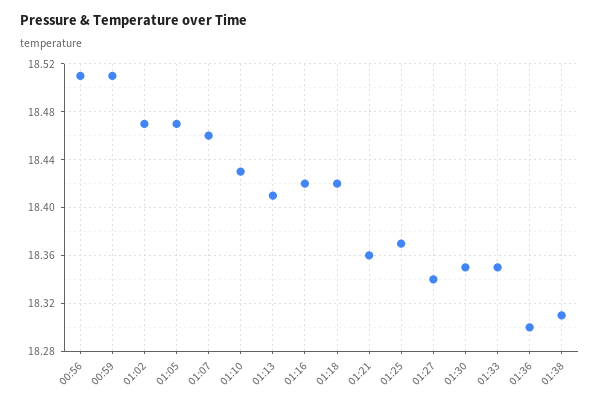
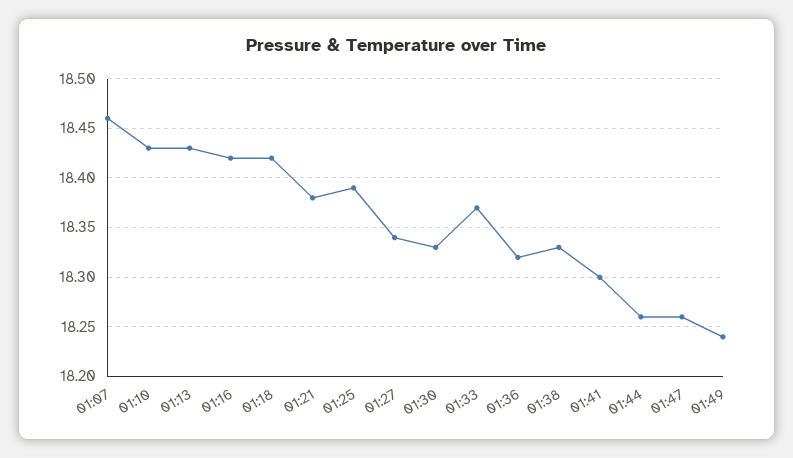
00:56: 18.51 -> none
00:59: 18.51 -> none
01:02: 18.47 -> none
01:05: 18.47 -> none
01:13: 18.41 -> 18.43
01:21: 18.36 -> 18.38
01:25: 18.37 -> 18.39
01:30: 18.35 -> 18.33
01:33: 18.35 -> 18.37
01:36: 18.3 -> 18.32
01:38: 18.31 -> 18.33
01:41: none -> 18.3
01:44: none -> 18.26
01:47: none -> 18.26
01:49: none -> 18.24

